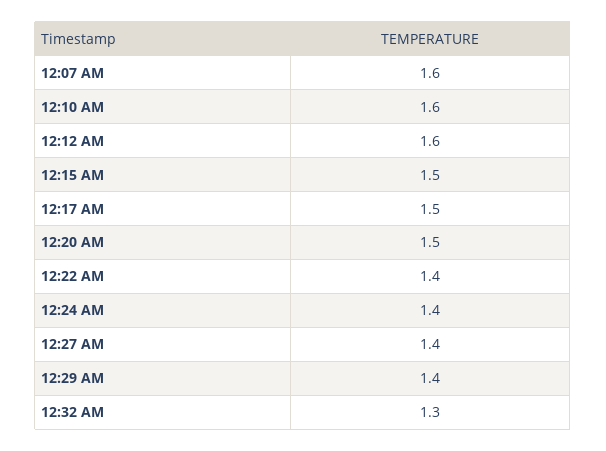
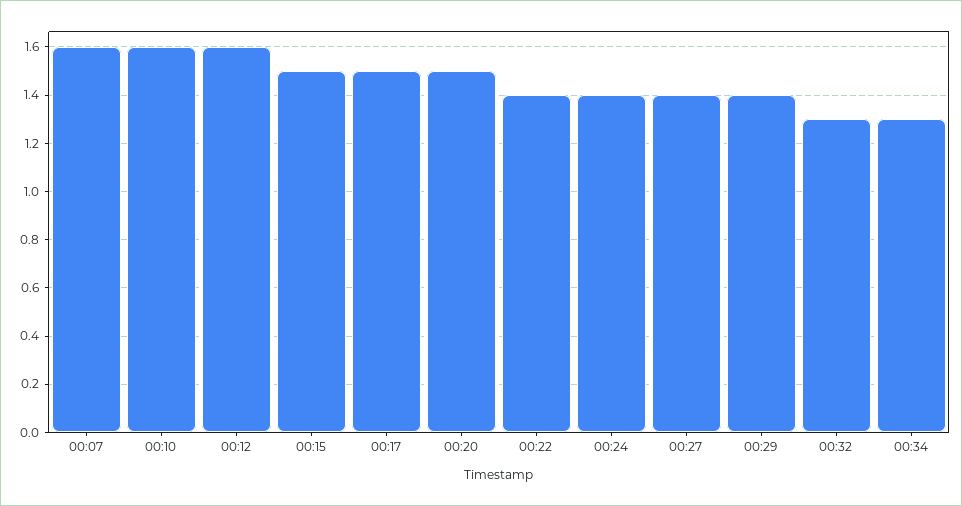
00:34: none -> 1.3

